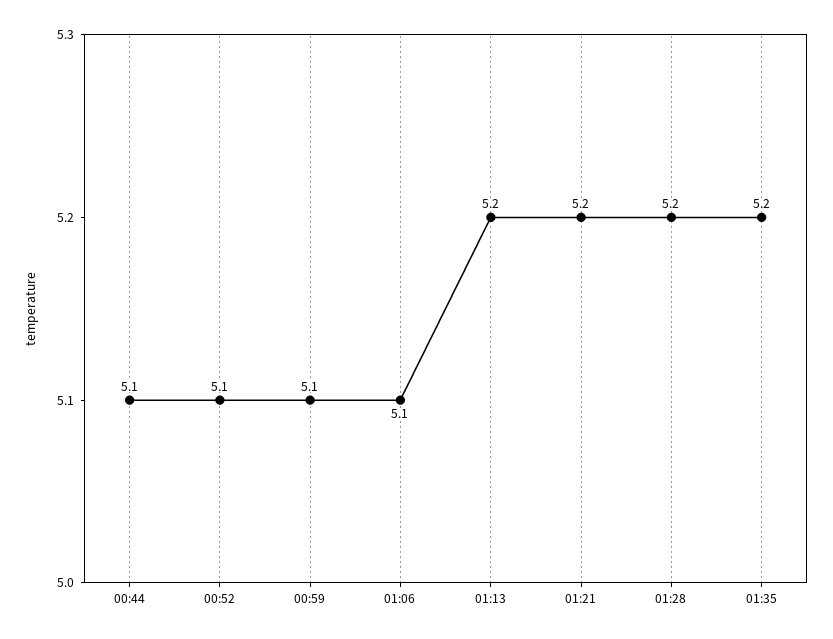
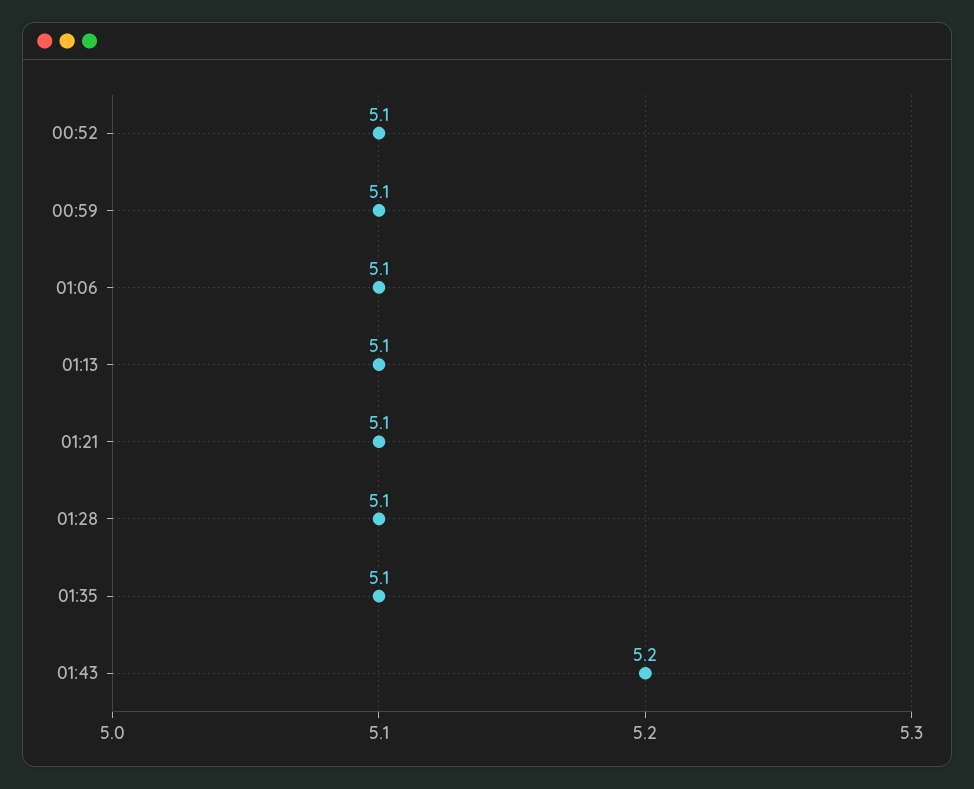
00:44: 5.1 -> none
01:13: 5.2 -> 5.1
01:21: 5.2 -> 5.1
01:28: 5.2 -> 5.1
01:35: 5.2 -> 5.1
01:43: none -> 5.2

